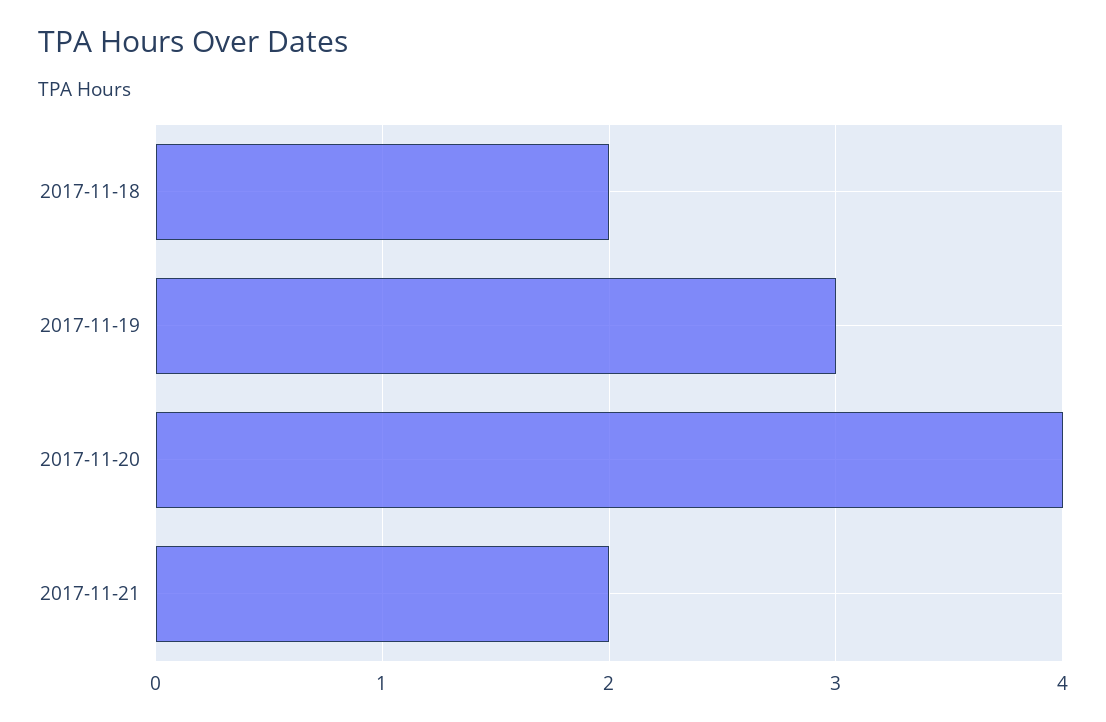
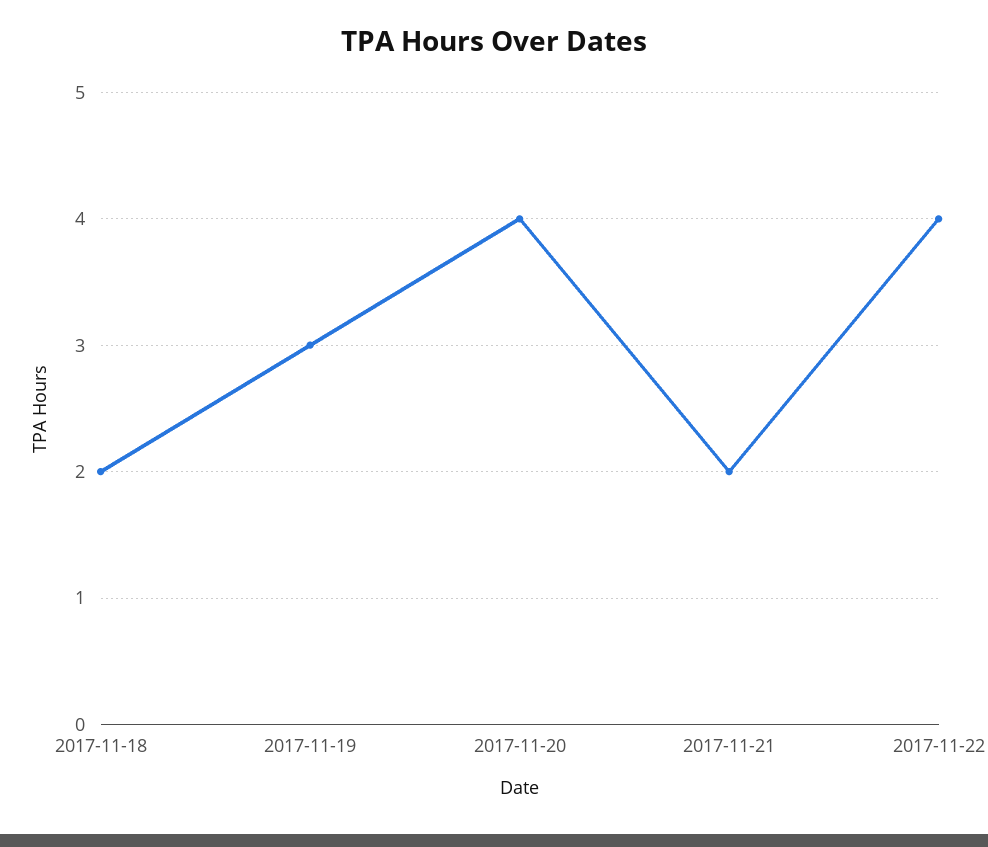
2017-11-22: none -> 4

